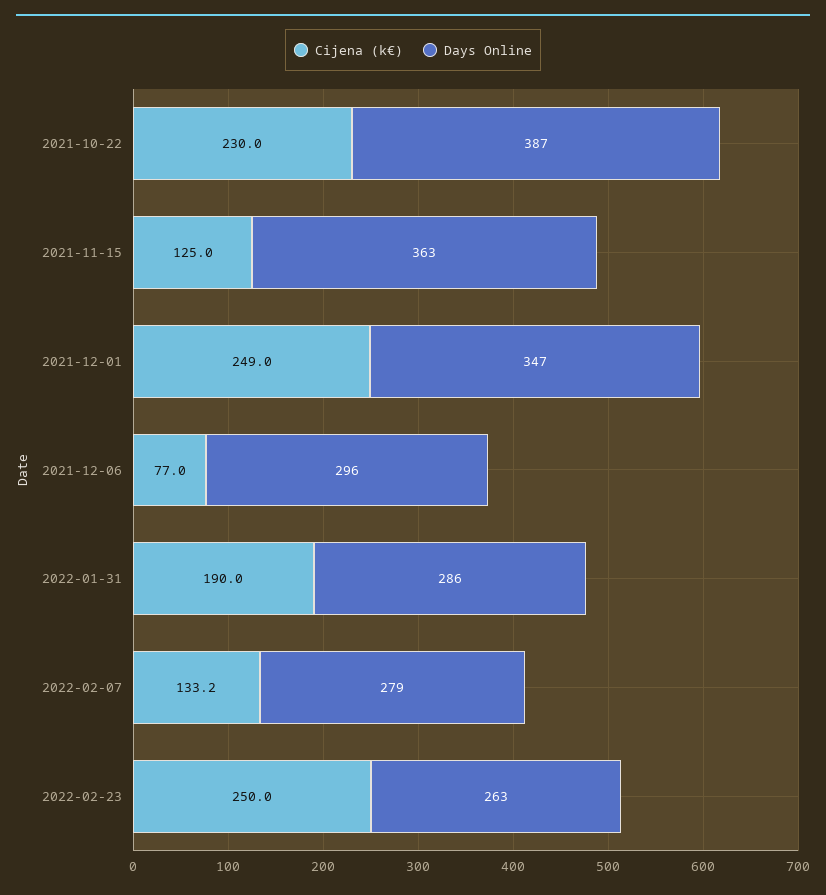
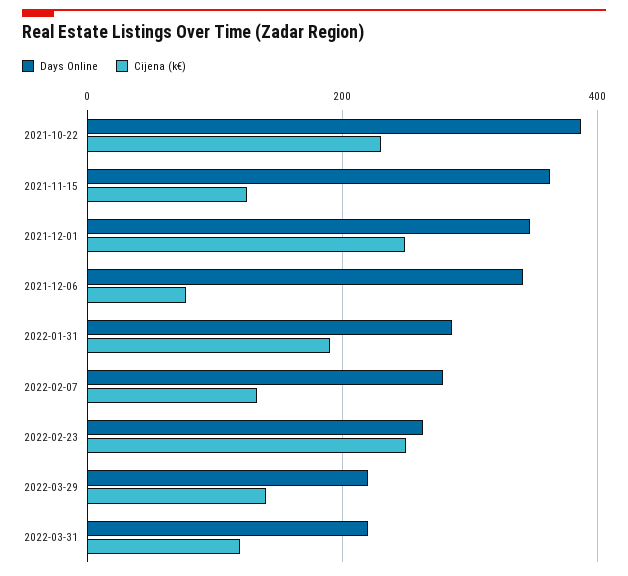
Days Online, 2021-12-06: 296 -> 340
Days Online, 2022-03-29: none -> 220
Cijena (k€), 2022-03-29: none -> 140
Days Online, 2022-03-31: none -> 220
Cijena (k€), 2022-03-31: none -> 120

